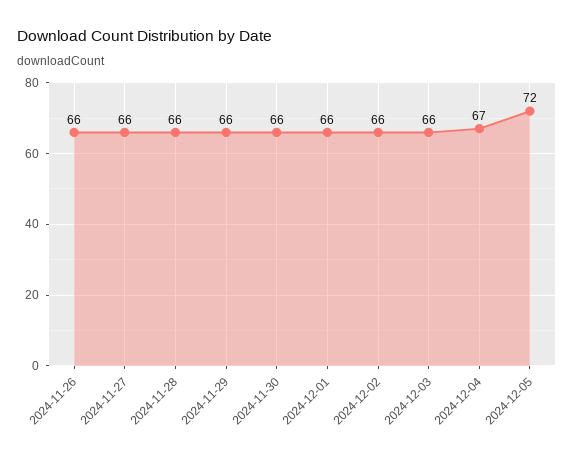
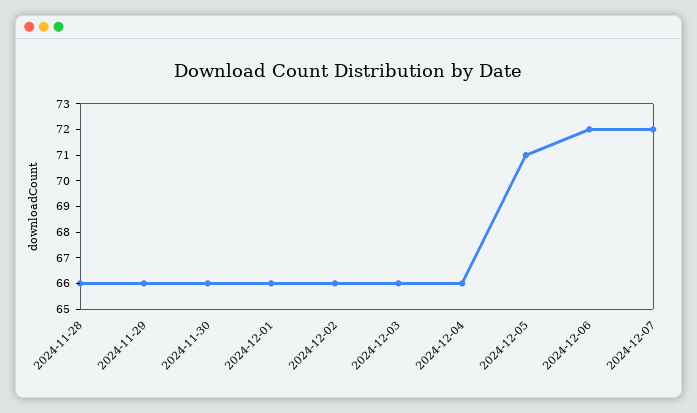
2024-11-26: 66 -> none
2024-11-27: 66 -> none
2024-12-04: 67 -> 66
2024-12-05: 72 -> 71
2024-12-06: none -> 72
2024-12-07: none -> 72

